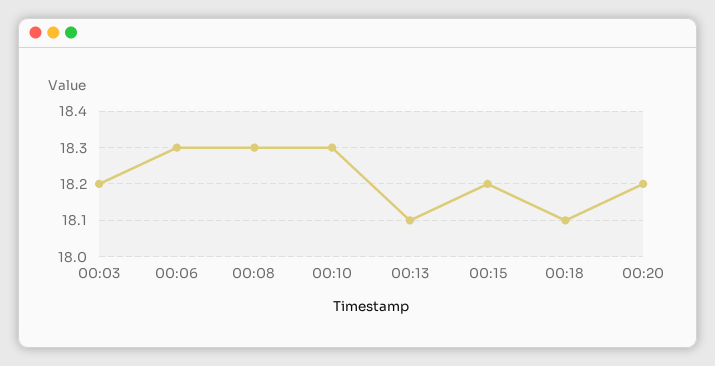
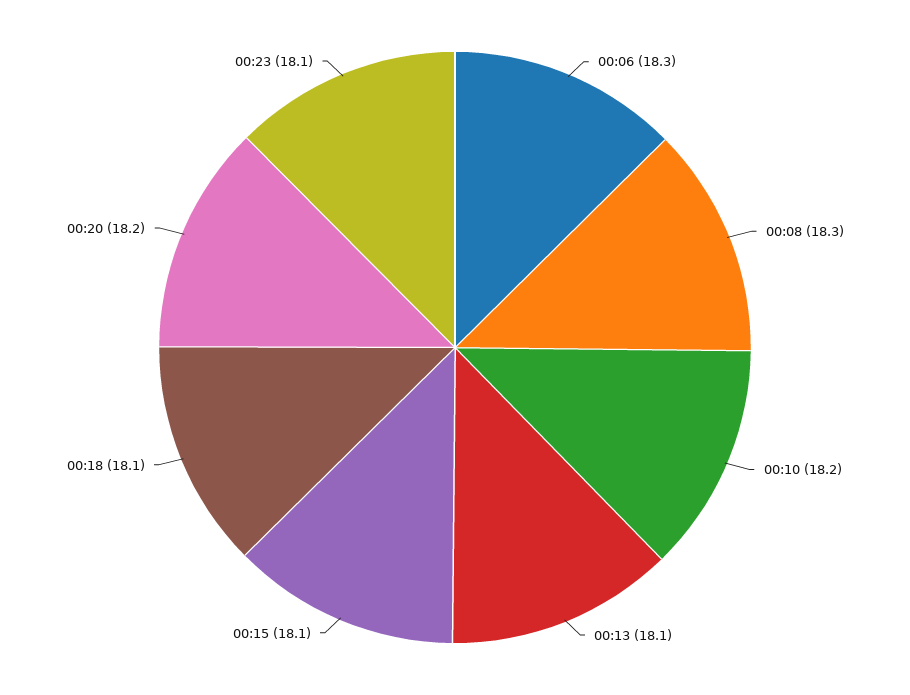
00:03: 18.2 -> none
00:10: 18.3 -> 18.2
00:15: 18.2 -> 18.1
00:23: none -> 18.1

